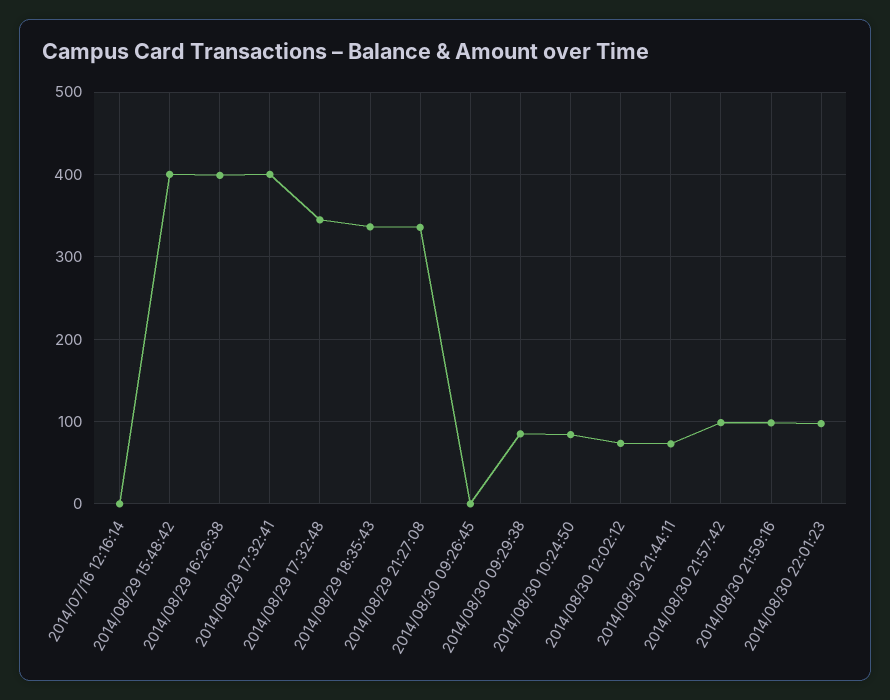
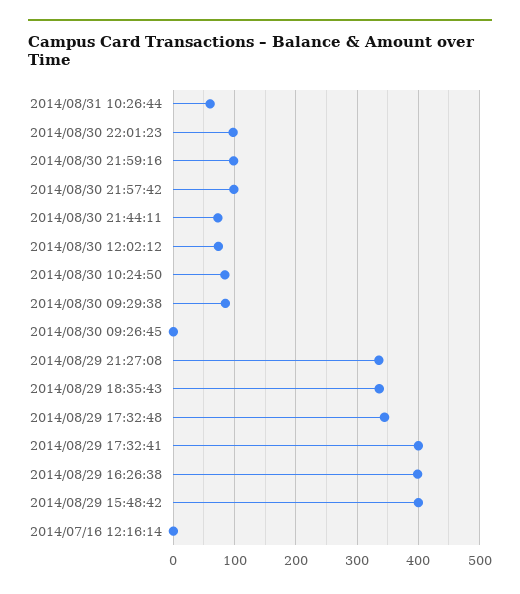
2014/08/31 10:26:44: none -> 60

